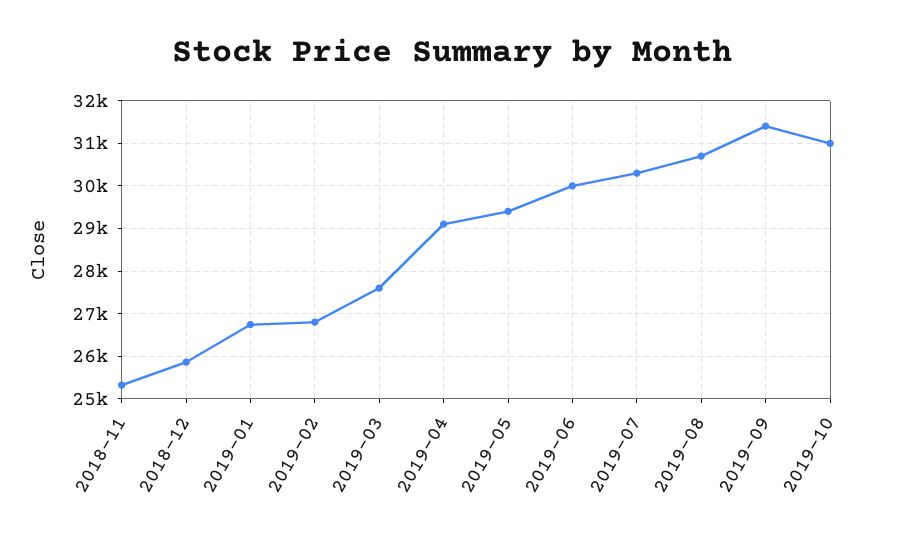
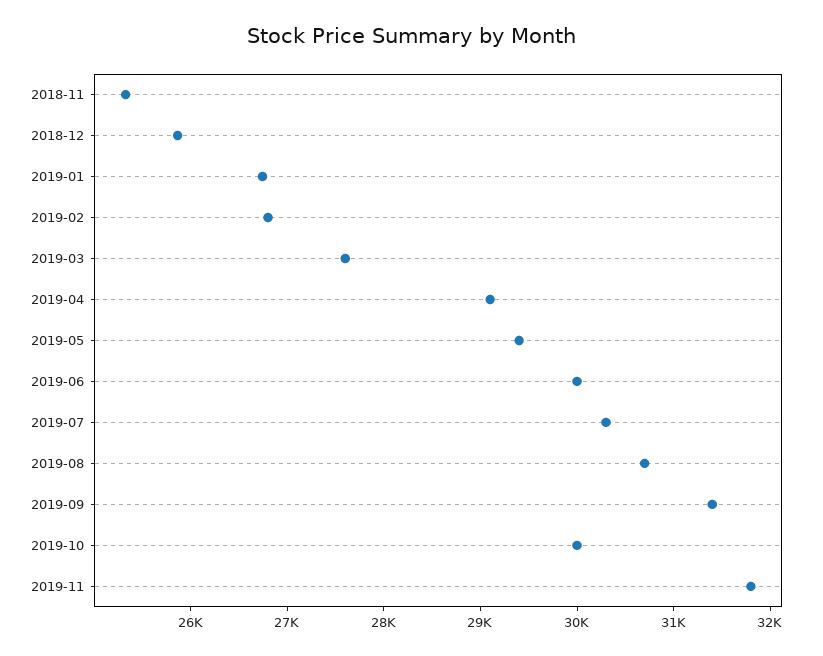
2019-10: 31000 -> 30000
2019-11: none -> 31800

